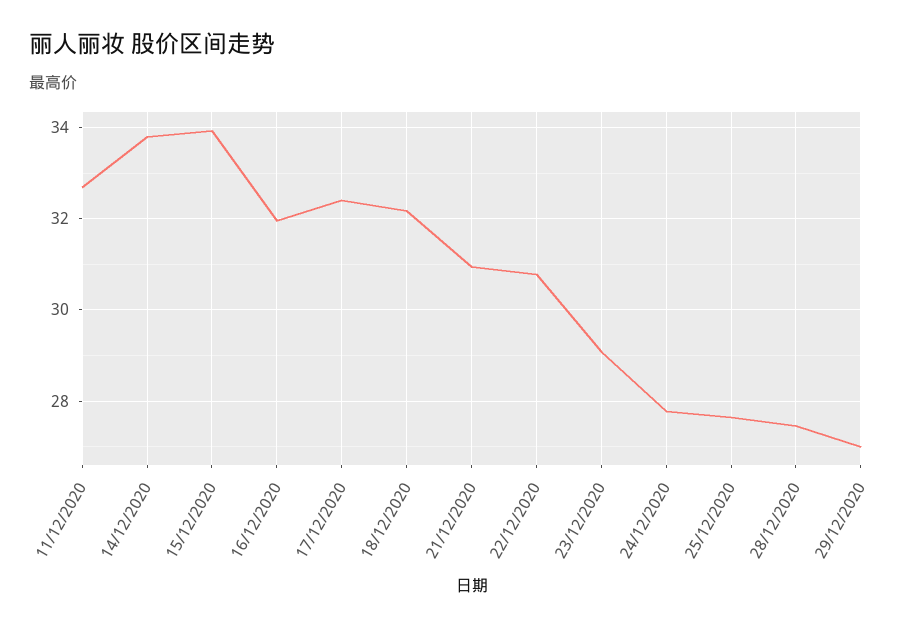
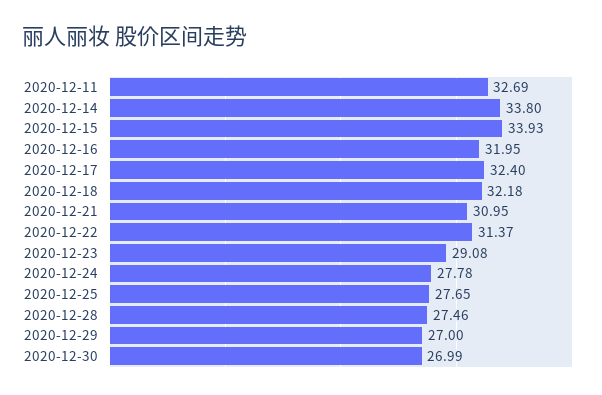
22/12/2020: 30.8 -> 31.37
2020-12-30: none -> 26.99

